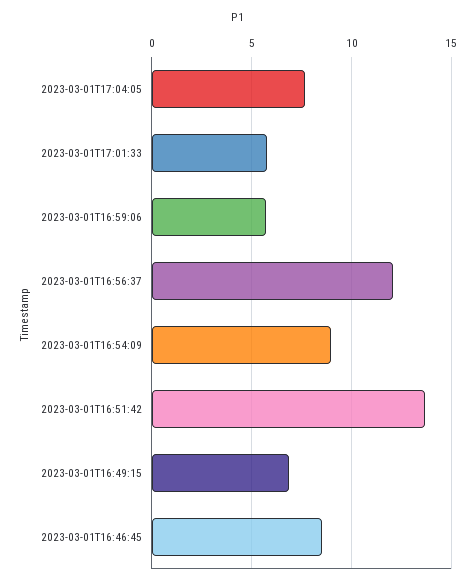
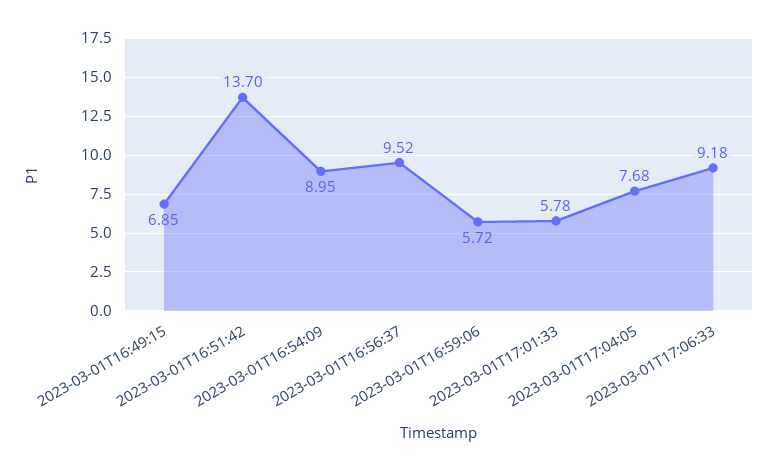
2023-03-01T16:56:37: 12 -> 9.52
2023-03-01T16:46:45: 8.5 -> none
2023-03-01T17:06:33: none -> 9.18

